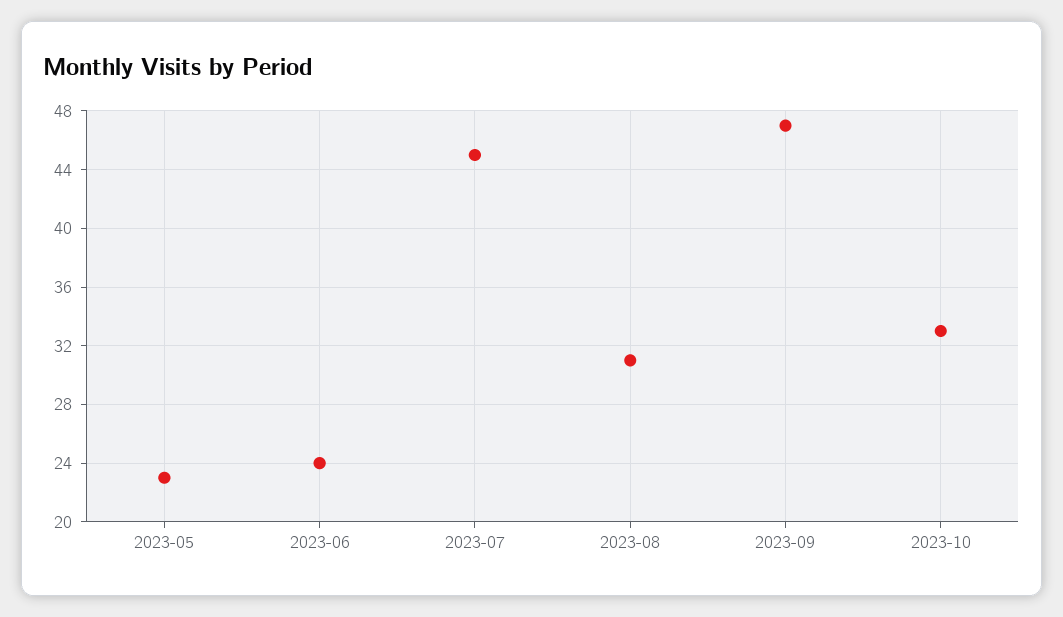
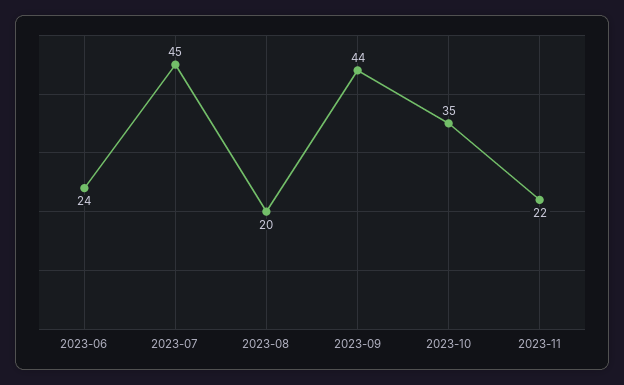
2023-05: 23 -> none
2023-08: 31 -> 20
2023-09: 47 -> 44
2023-10: 33 -> 35
2023-11: none -> 22

